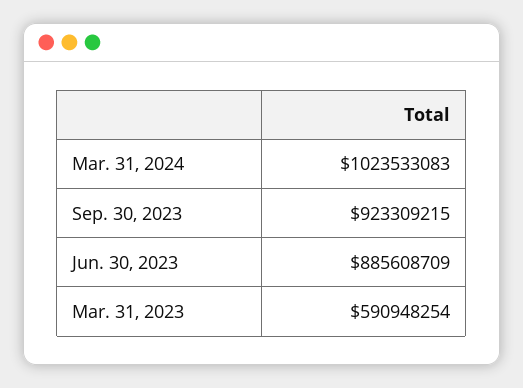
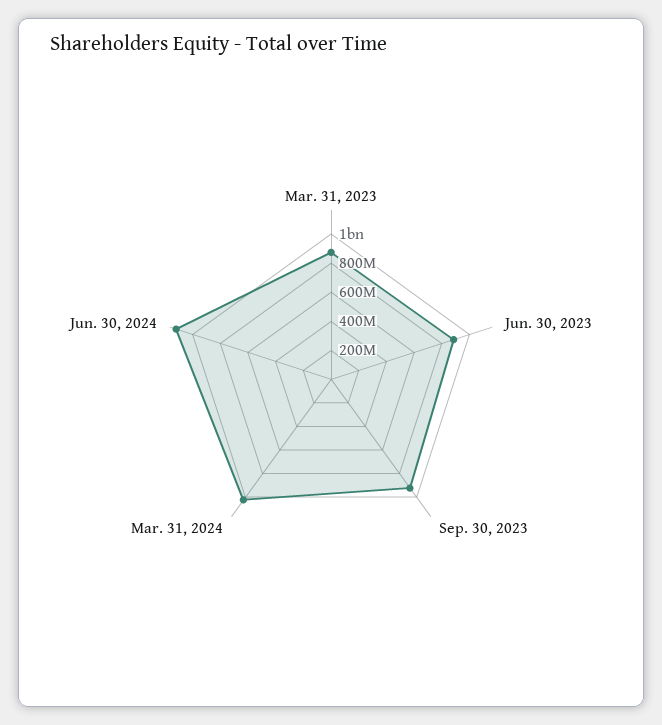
Mar. 31, 2023: 590948254 -> 900000000
Jun. 30, 2024: none -> 1100000000

